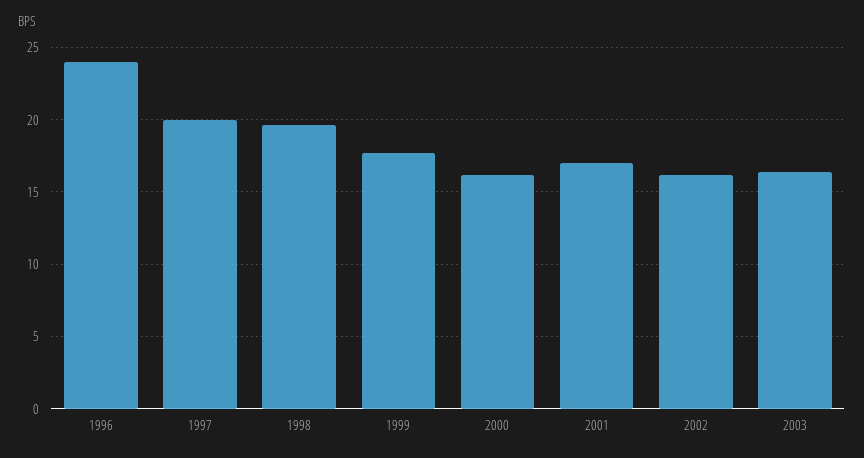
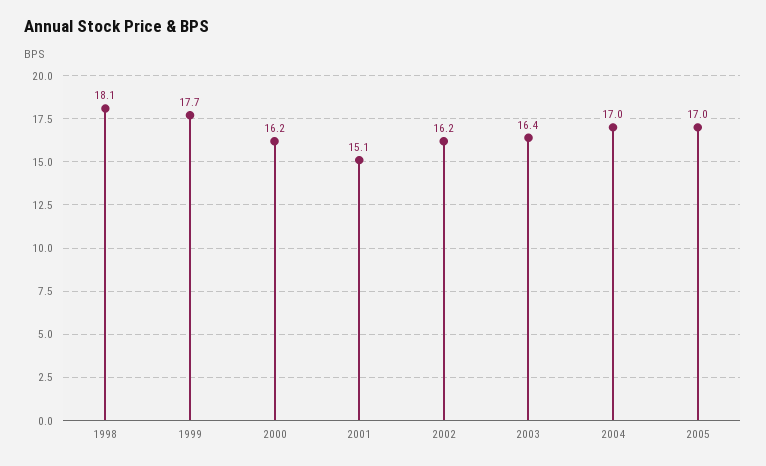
1996: 24 -> none
1997: 20 -> none
1998: 19.5 -> 18.1
2001: 17 -> 15.1
2004: none -> 17
2005: none -> 17

